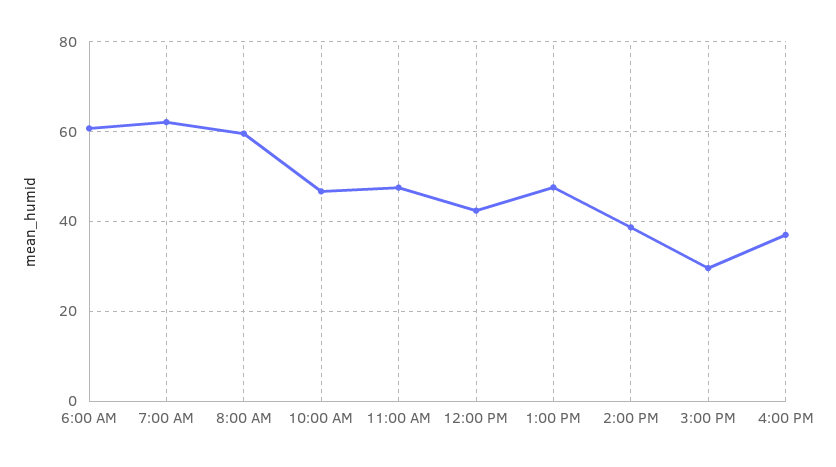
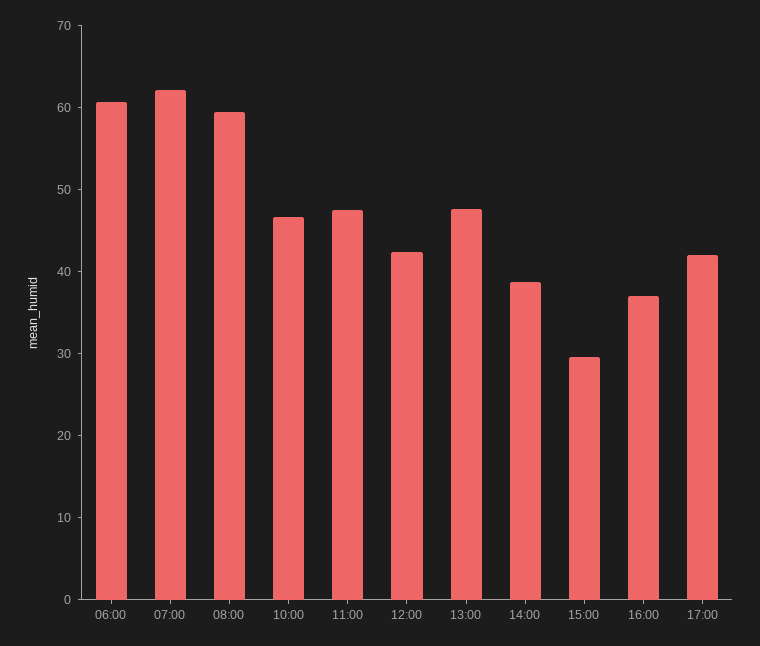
17:00: none -> 42

